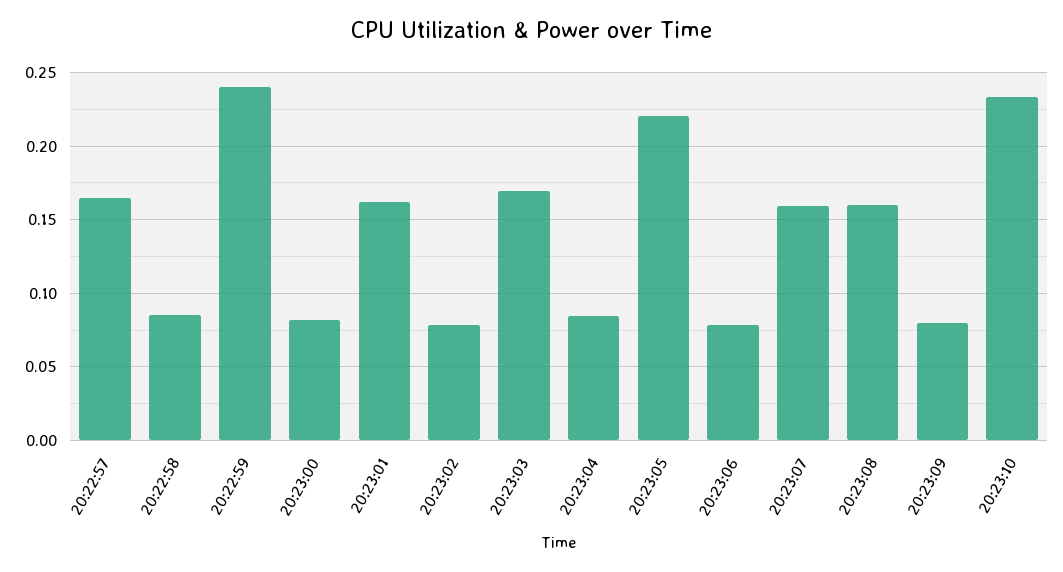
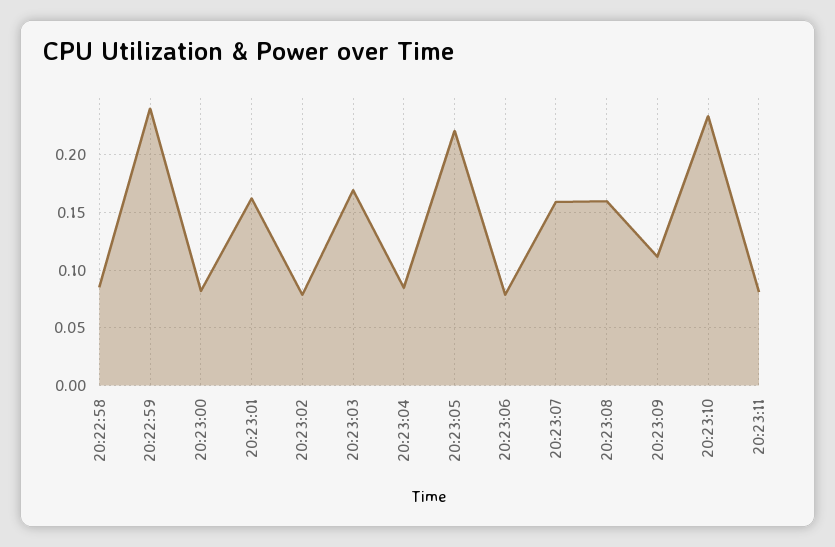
20:22:57: 0.165 -> none
20:23:09: 0.08 -> 0.11
20:23:11: none -> 0.08

